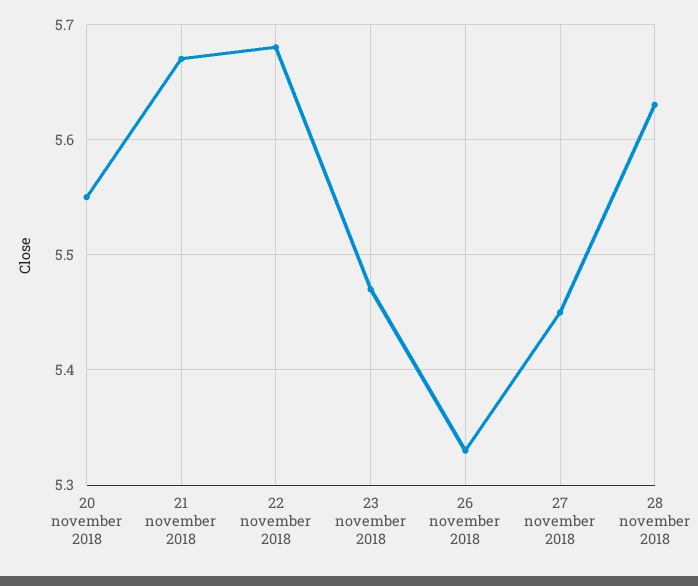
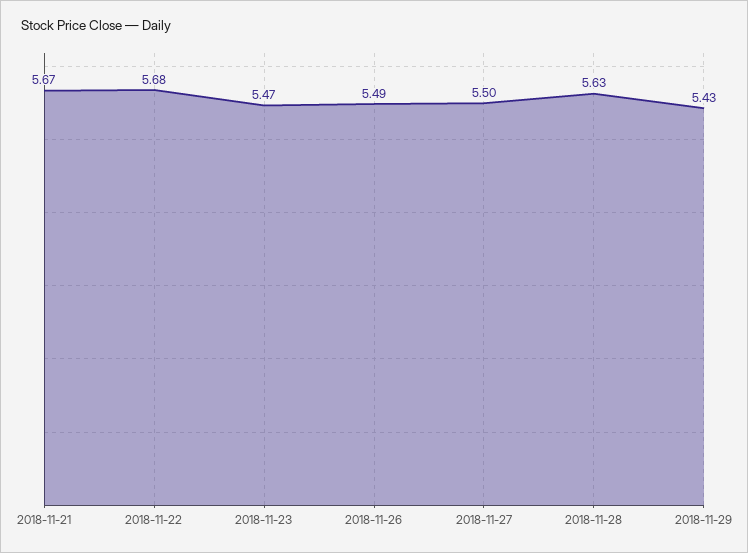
20 november 2018: 5.55 -> none
26 november 2018: 5.33 -> 5.49
27 november 2018: 5.45 -> 5.5
2018-11-29: none -> 5.43

